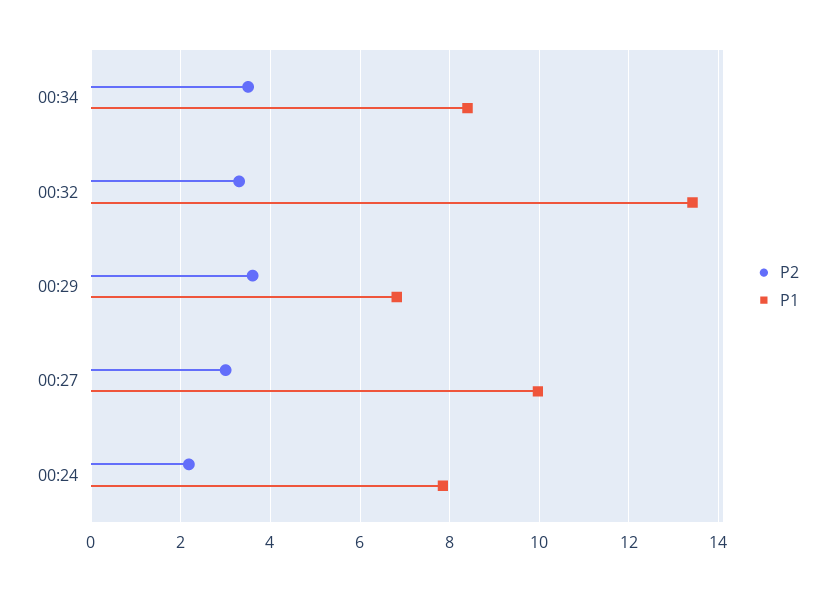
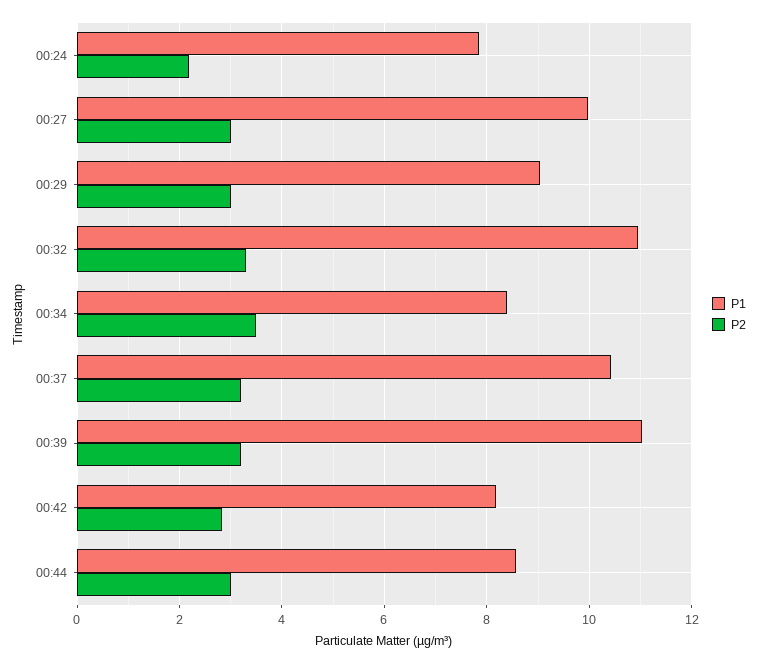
P1, 00:32: 13.4 -> 11
P2, 00:29: 3.6 -> 3
P1, 00:29: 6.8 -> 9
P1, 00:37: none -> 10.4
P2, 00:37: none -> 3.2
P1, 00:39: none -> 11
P2, 00:39: none -> 3.2
P1, 00:42: none -> 8.2
P2, 00:42: none -> 2.8
P1, 00:44: none -> 8.6
P2, 00:44: none -> 3

